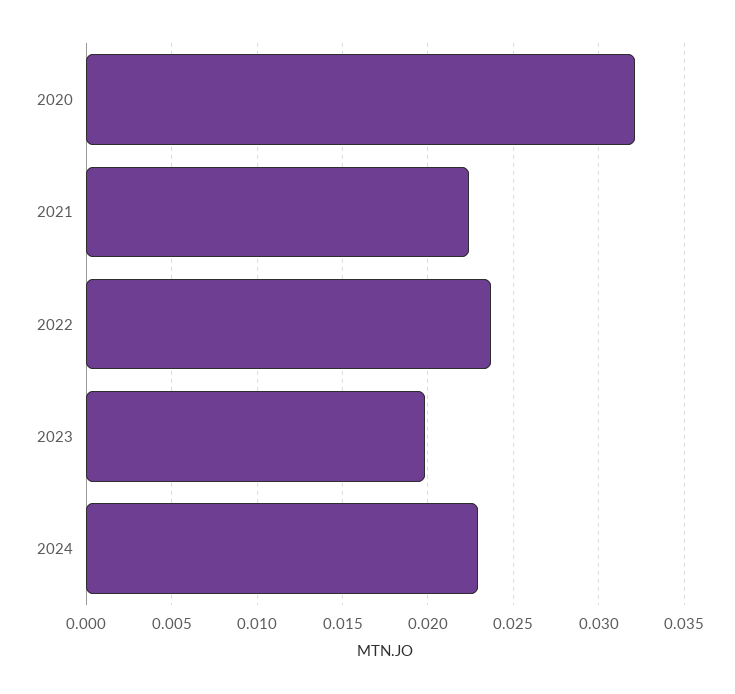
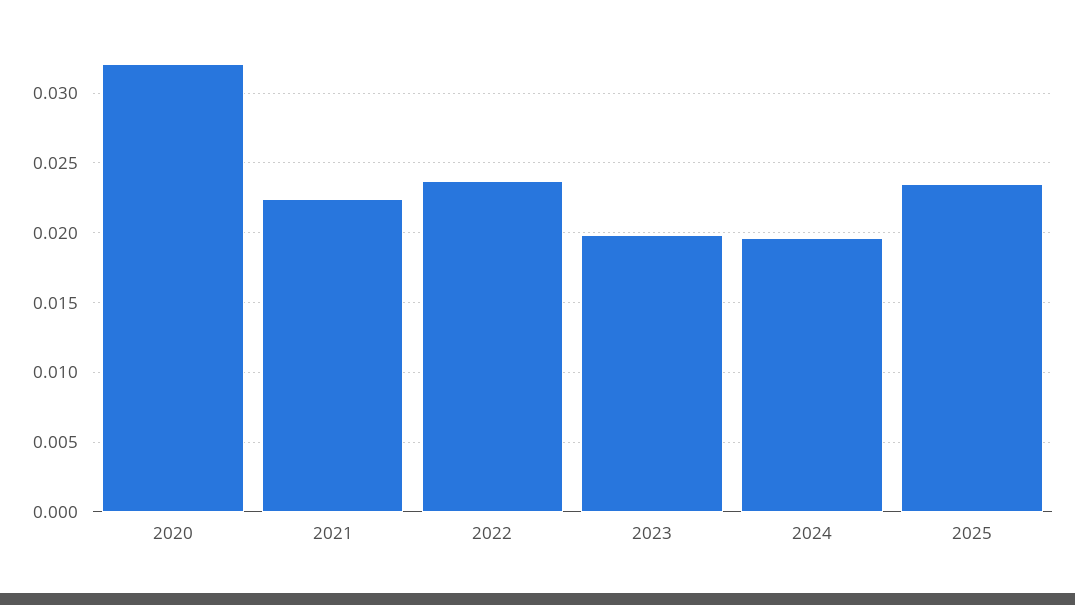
2024: 0.023 -> 0.0195
2025: none -> 0.0235

